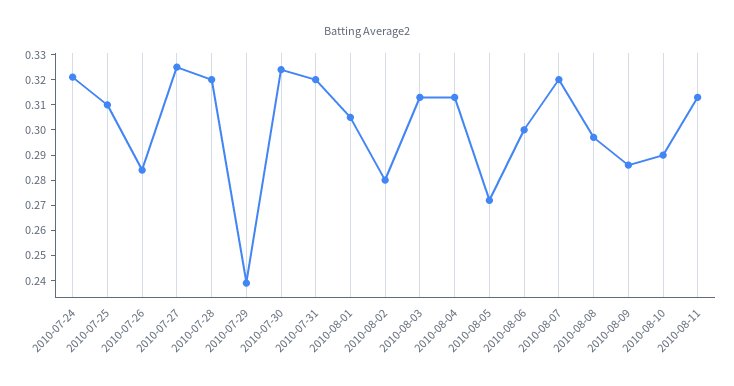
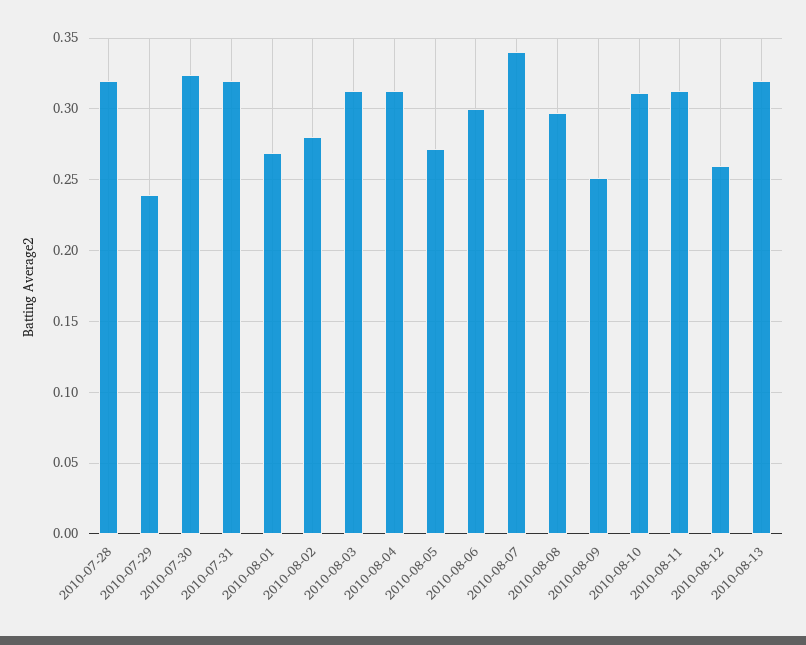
2010-07-24: 0.32 -> none
2010-07-25: 0.31 -> none
2010-07-26: 0.285 -> none
2010-07-27: 0.325 -> none
2010-08-01: 0.305 -> 0.27
2010-08-07: 0.32 -> 0.34
2010-08-09: 0.285 -> 0.25
2010-08-10: 0.29 -> 0.31
2010-08-12: none -> 0.26
2010-08-13: none -> 0.32

